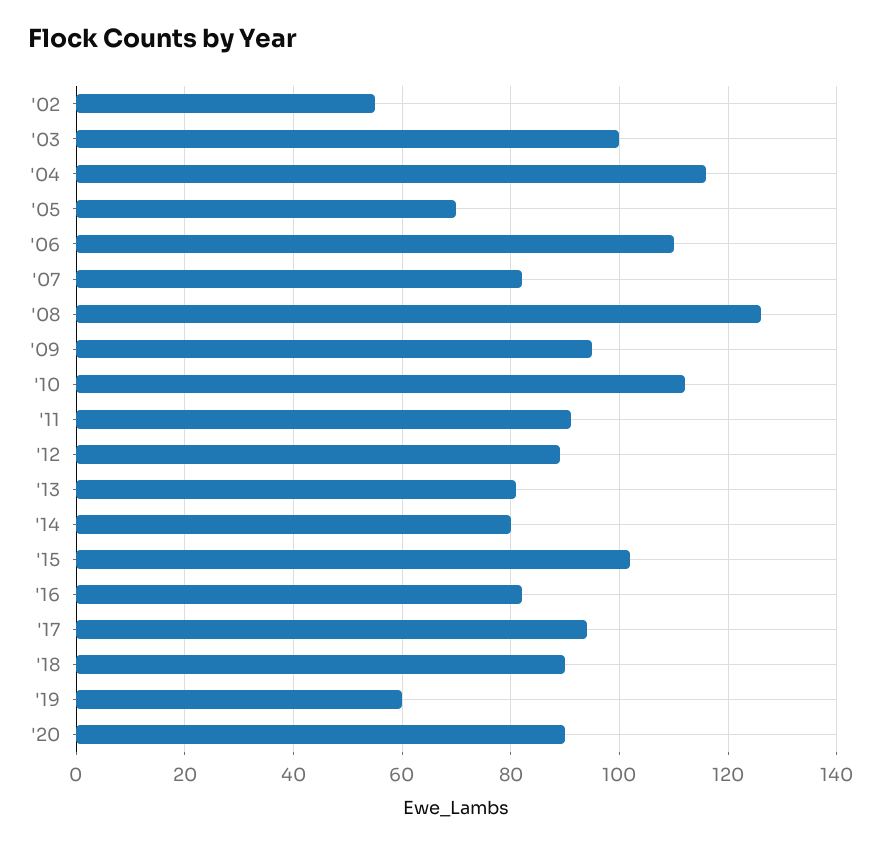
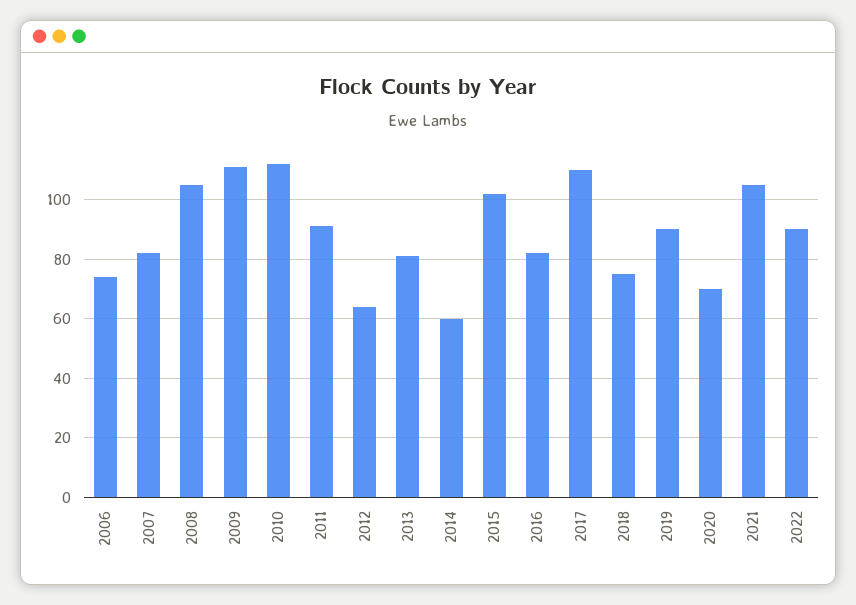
'02: 55 -> none
'03: 100 -> none
'04: 115 -> none
'05: 70 -> none
'06: 110 -> 75
'08: 125 -> 105
'09: 95 -> 110
'12: 90 -> 65
'14: 80 -> 60
'17: 95 -> 110
'18: 90 -> 75
'19: 60 -> 90
'20: 90 -> 70
2021: none -> 105
2022: none -> 90

